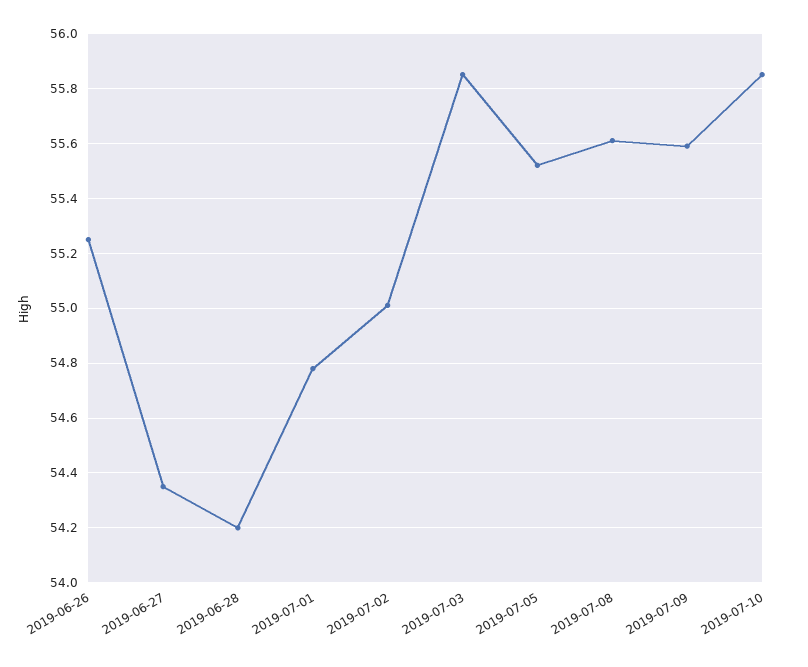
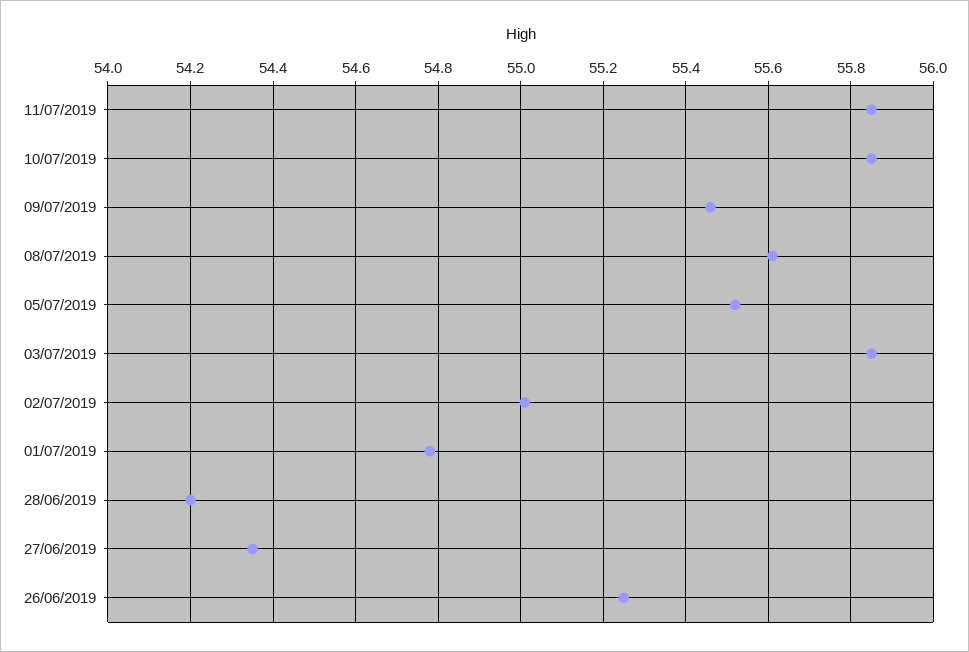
2019-07-09: 55.6 -> 55.45
11/07/2019: none -> 55.85

